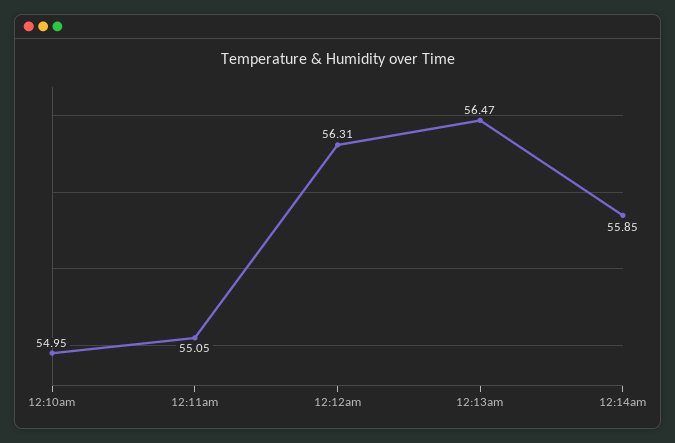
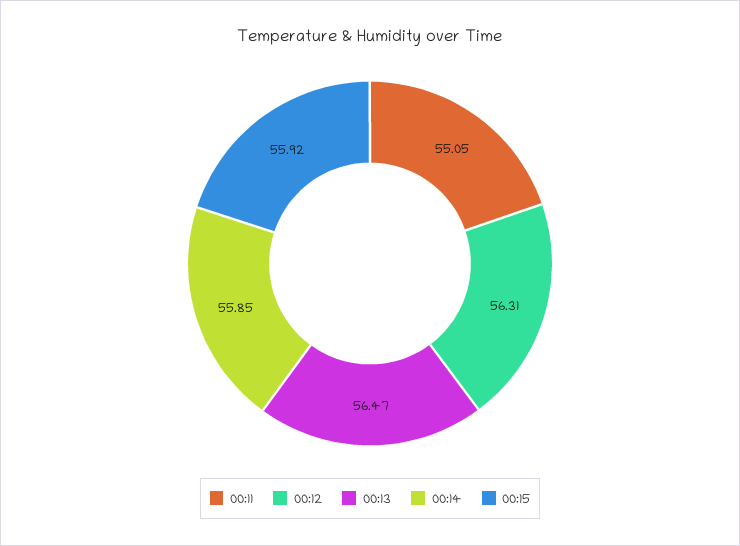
12:10am: 54.95 -> none
00:15: none -> 55.92

